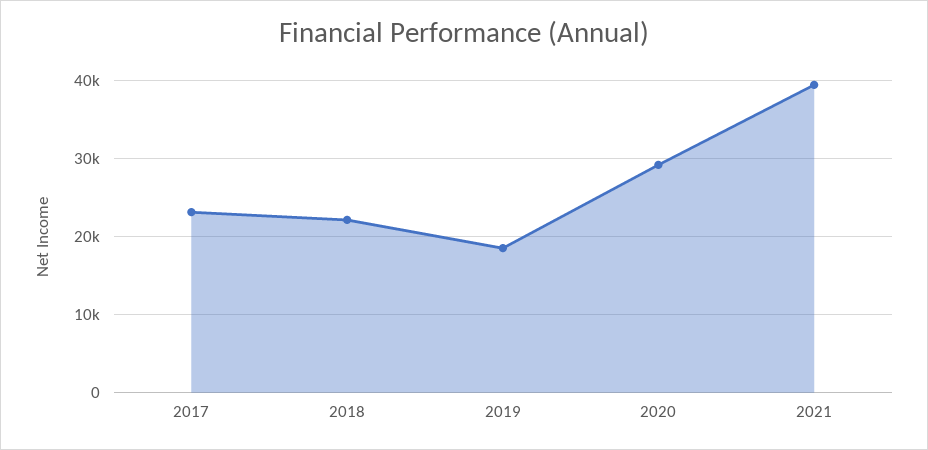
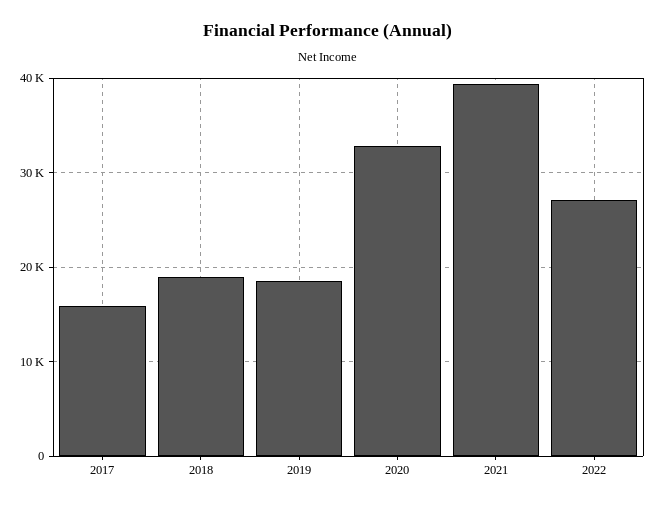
2017: 23000 -> 16000
2018: 22000 -> 19000
2020: 29000 -> 33000
2022: none -> 27000

